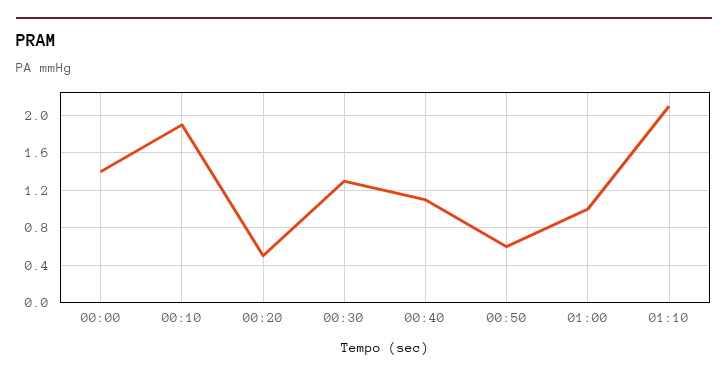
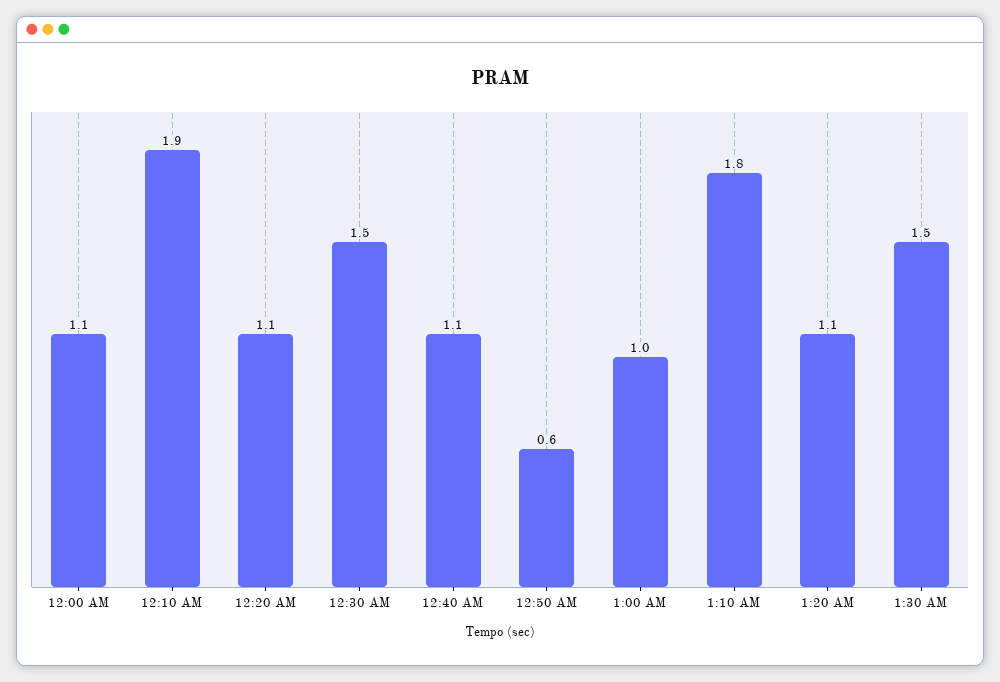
00:00: 1.4 -> 1.1
00:20: 0.5 -> 1.1
00:30: 1.3 -> 1.5
01:10: 2.1 -> 1.8
1:20 AM: none -> 1.1
1:30 AM: none -> 1.5

